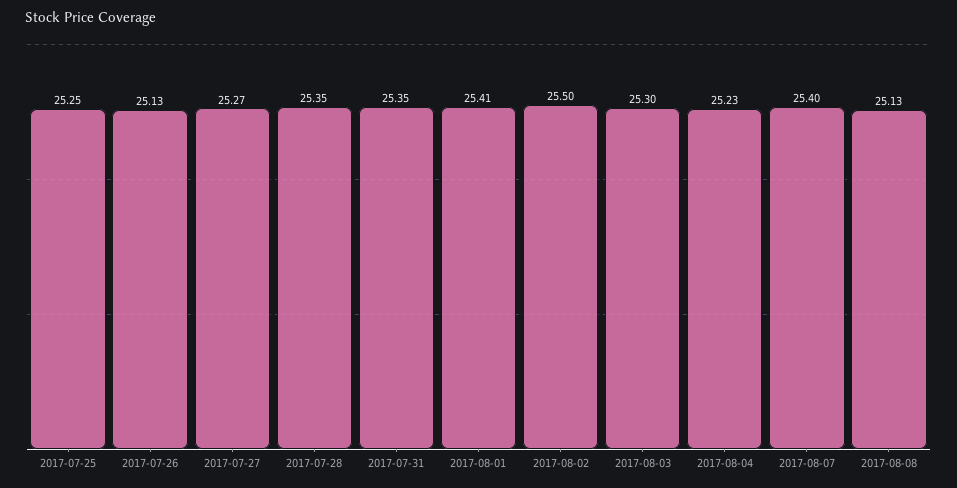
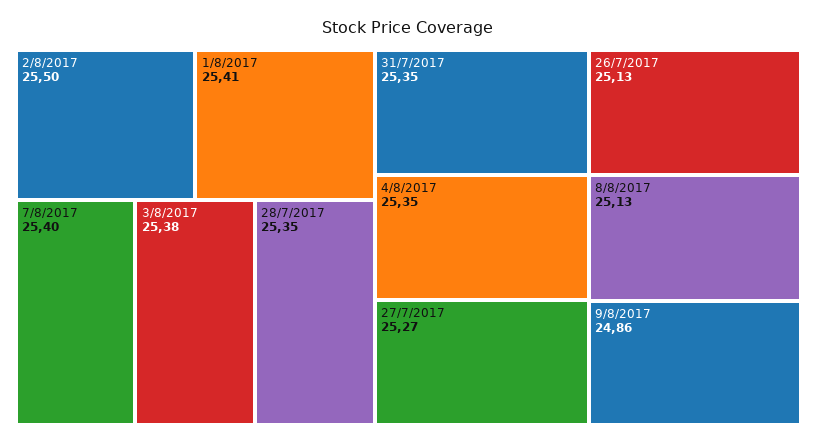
2017-07-25: 25.25 -> none
2017-08-03: 25.3 -> 25.38
2017-08-04: 25.23 -> 25.35
9/8/2017: none -> 24.86

